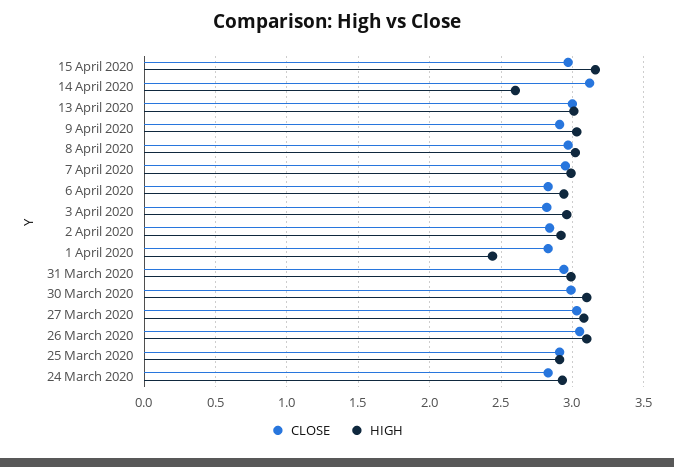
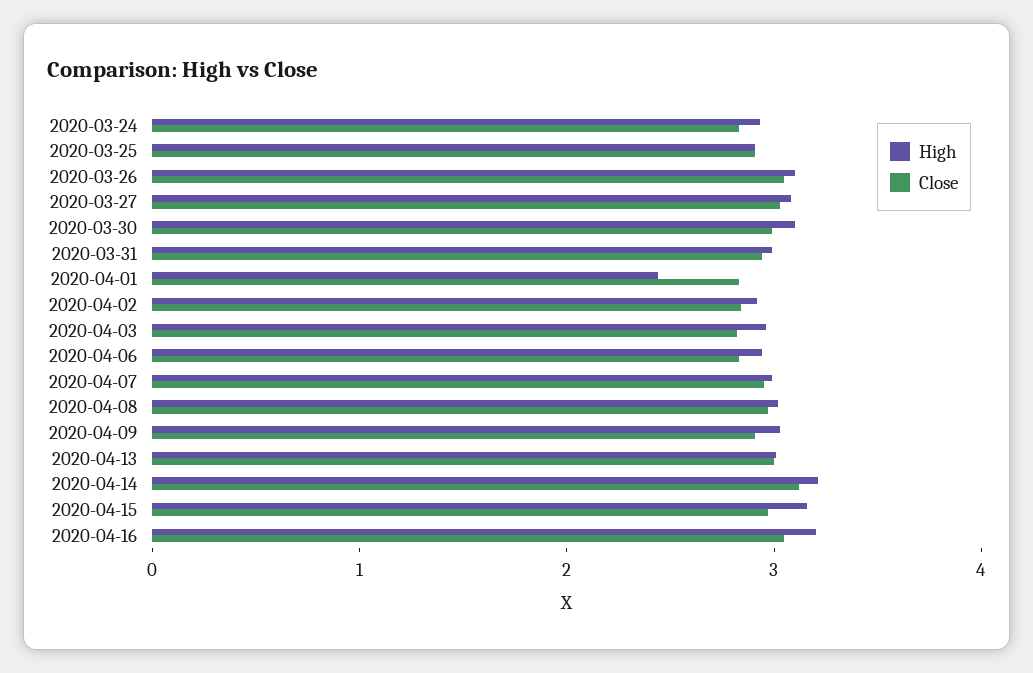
HIGH, 14 April 2020: 2.6 -> 3.2
HIGH, 2020-04-16: none -> 3.2
CLOSE, 2020-04-16: none -> 3

